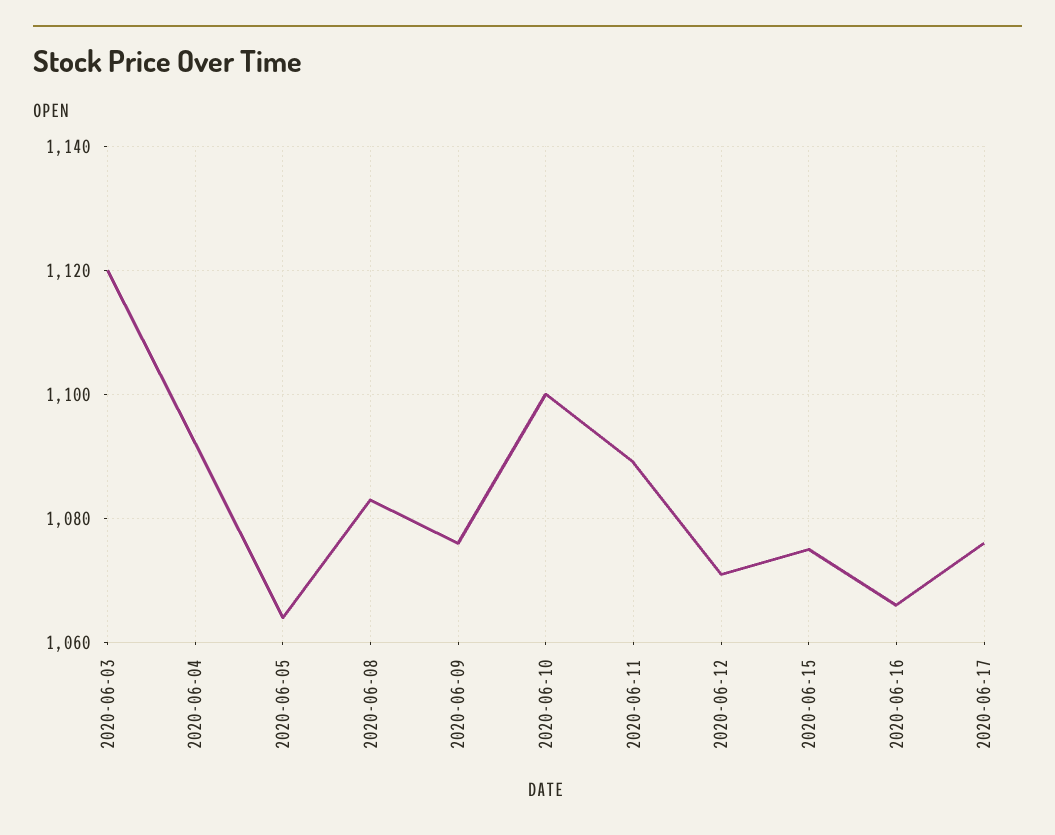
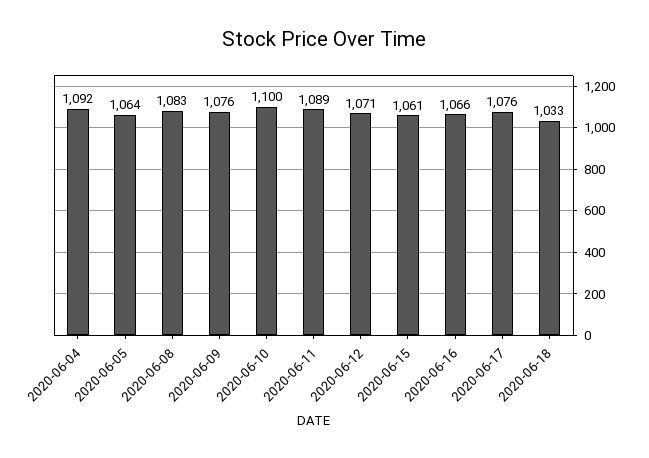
2020-06-03: 1120 -> none
2020-06-15: 1075 -> 1061
2020-06-18: none -> 1033

